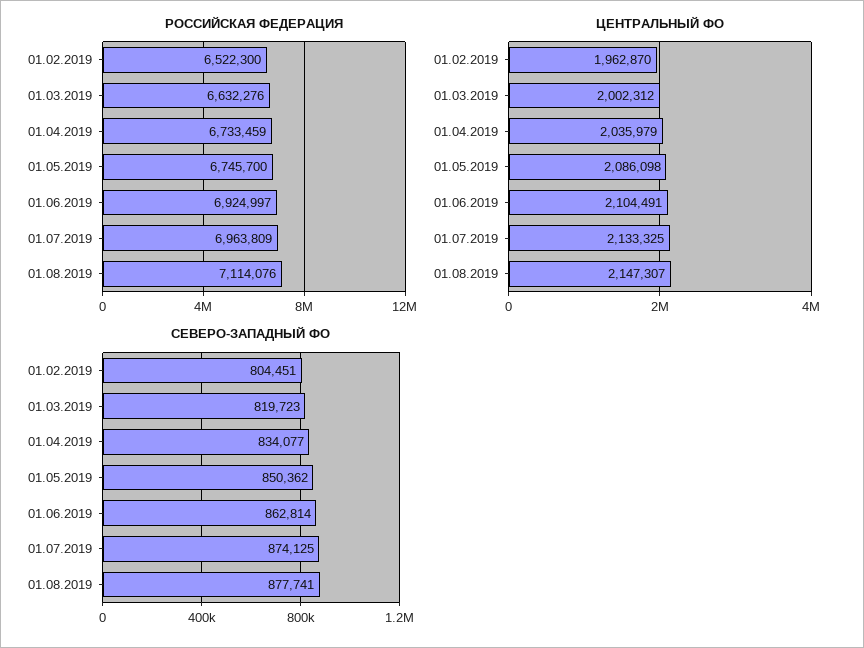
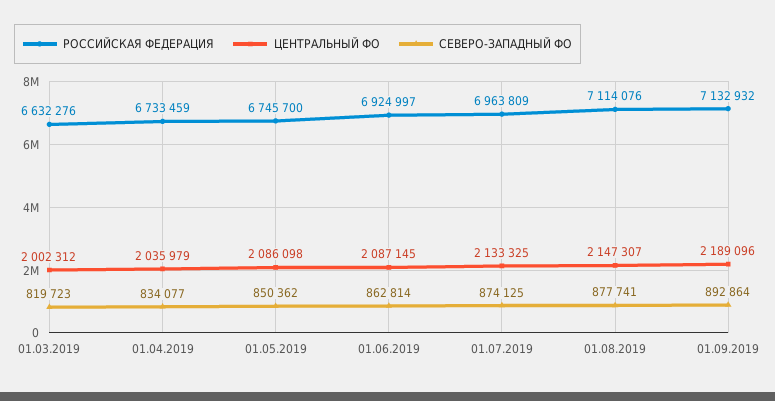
РОССИЙСКАЯ ФЕДЕРАЦИЯ, 01.02.2019: 6522300 -> none
ЦЕНТРАЛЬНЫЙ ФО, 01.02.2019: 1962870 -> none
ЦЕНТРАЛЬНЫЙ ФО, 01.06.2019: 2104491 -> 2087145
СЕВЕРО-ЗАПАДНЫЙ ФО, 01.02.2019: 804451 -> none
РОССИЙСКАЯ ФЕДЕРАЦИЯ, 01.09.2019: none -> 7132932
ЦЕНТРАЛЬНЫЙ ФО, 01.09.2019: none -> 2189096
СЕВЕРО-ЗАПАДНЫЙ ФО, 01.09.2019: none -> 892864

